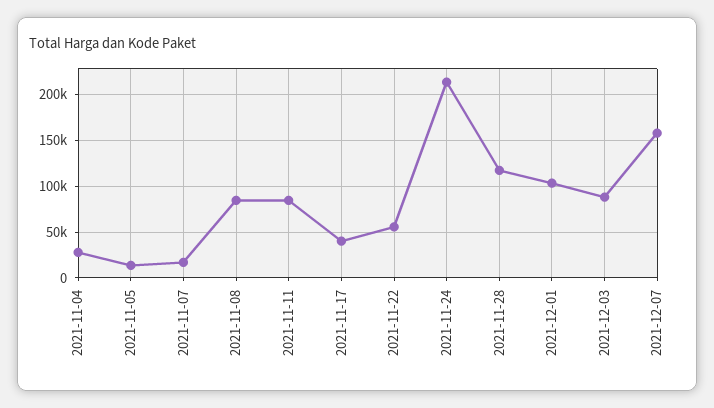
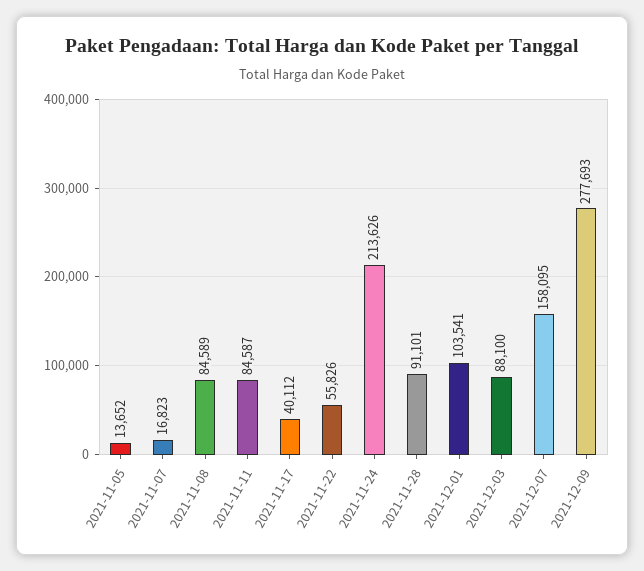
2021-11-04: 30000 -> none
2021-11-28: 120000 -> 91101
2021-12-09: none -> 277693

